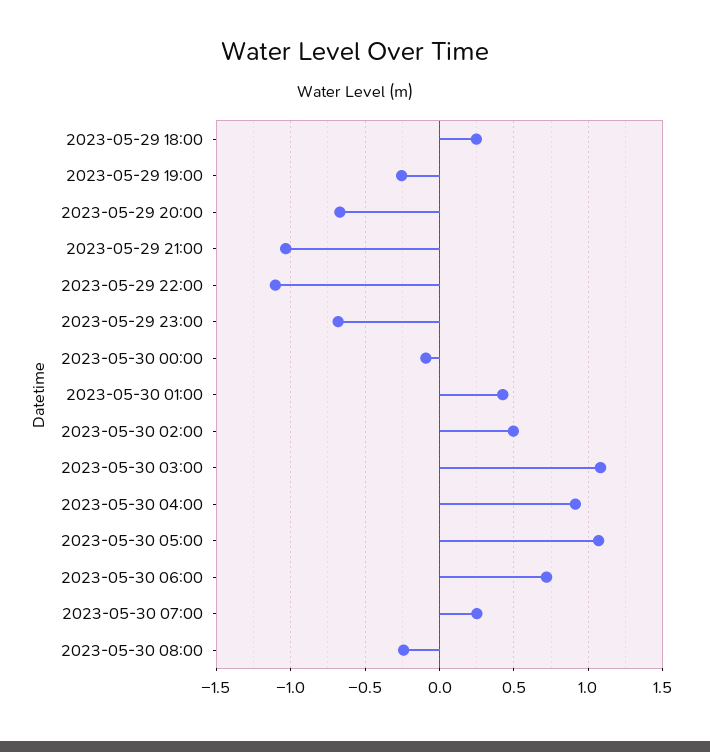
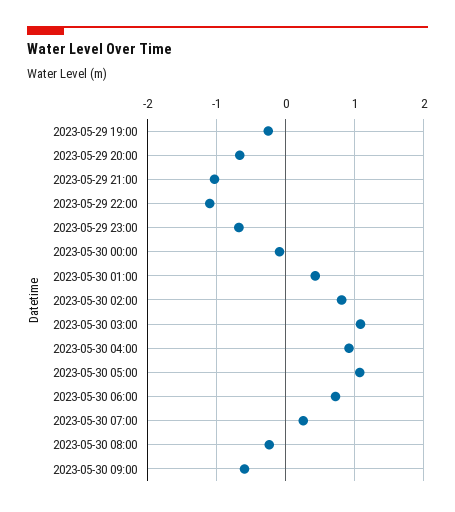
2023-05-29 18:00: 0.25 -> none
2023-05-30 02:00: 0.5 -> 0.8
2023-05-30 09:00: none -> -0.6

